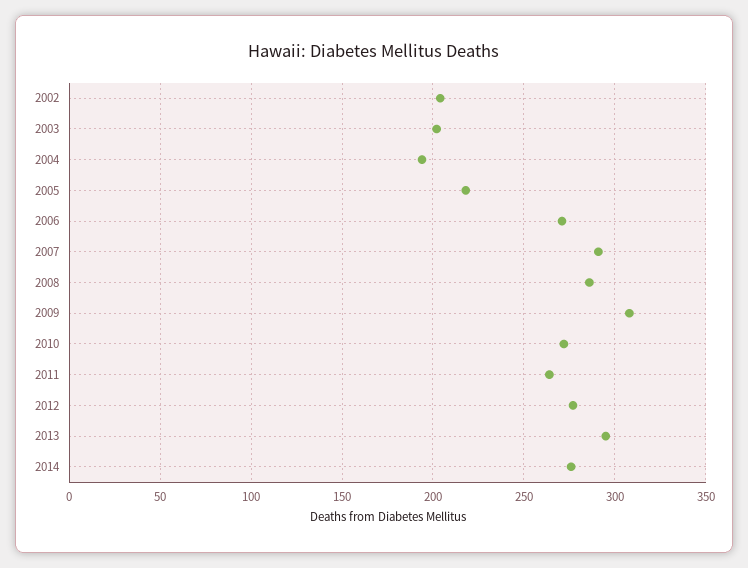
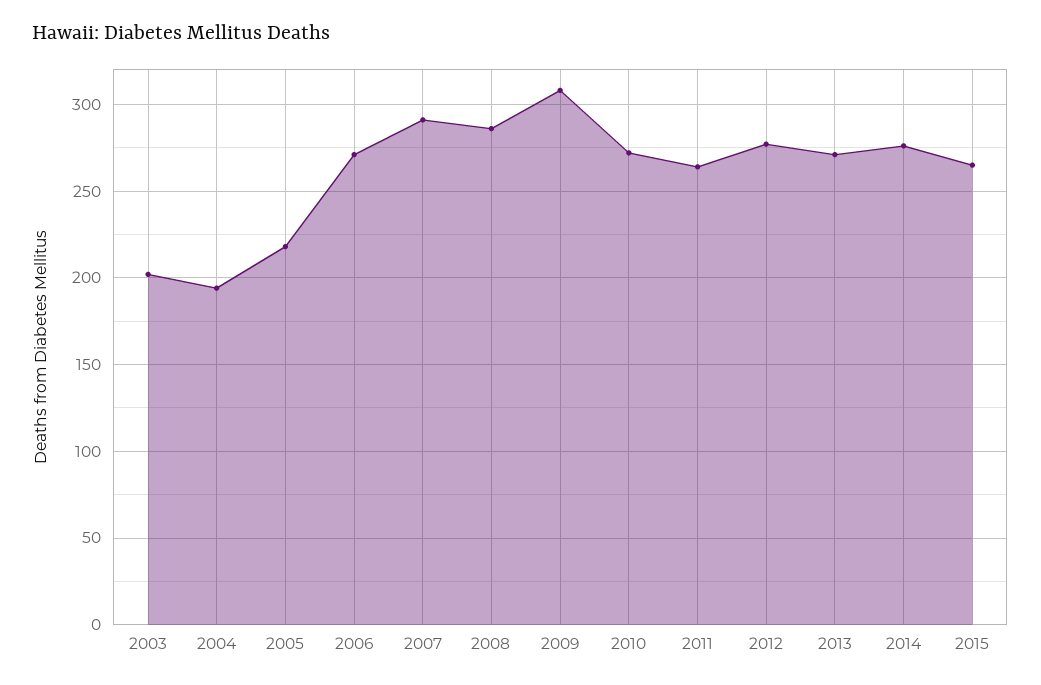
2002: 205 -> none
2013: 295 -> 270
2015: none -> 265

